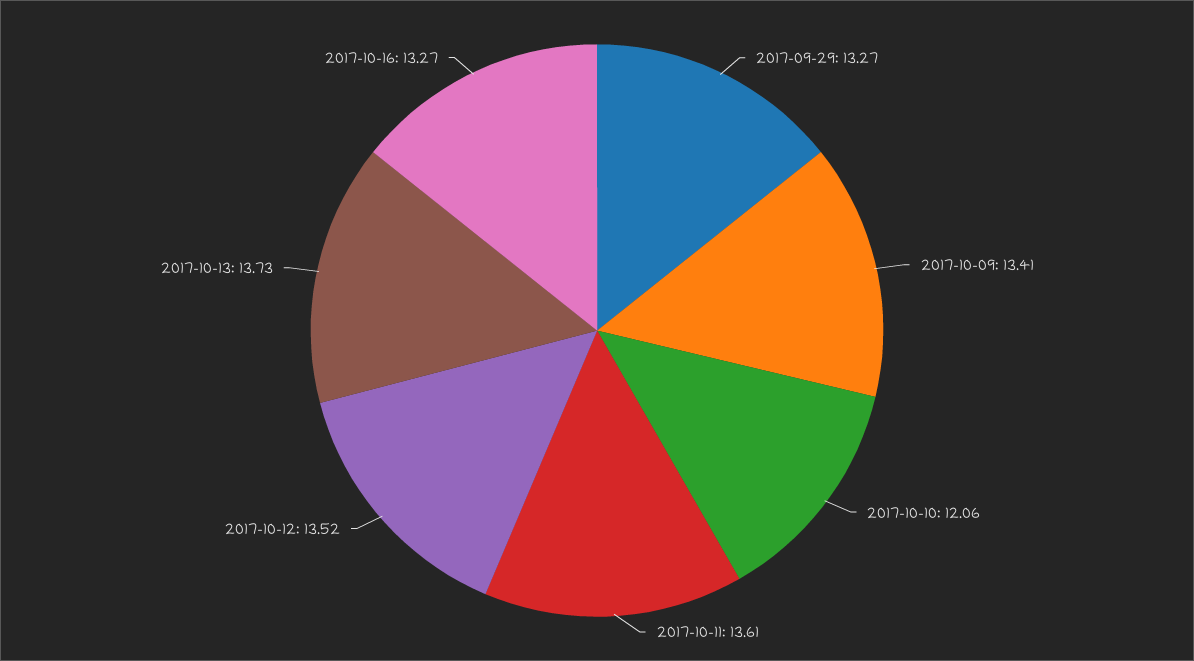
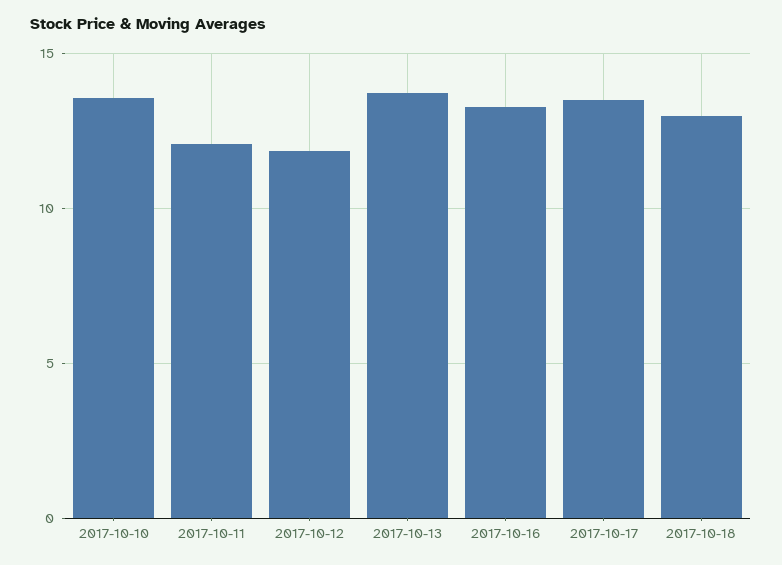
2017-09-29: 13.27 -> none
2017-10-09: 13.41 -> none
2017-10-10: 12.06 -> 13.5
2017-10-11: 13.61 -> 12
2017-10-12: 13.52 -> 12
2017-10-17: none -> 13.5
2017-10-18: none -> 13

